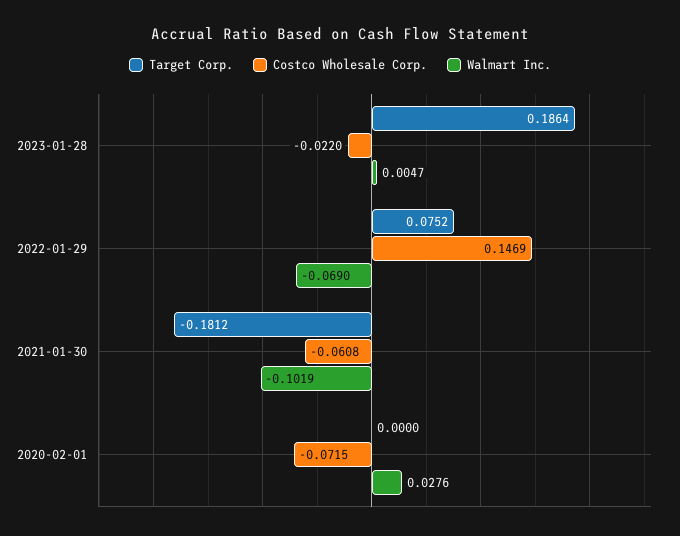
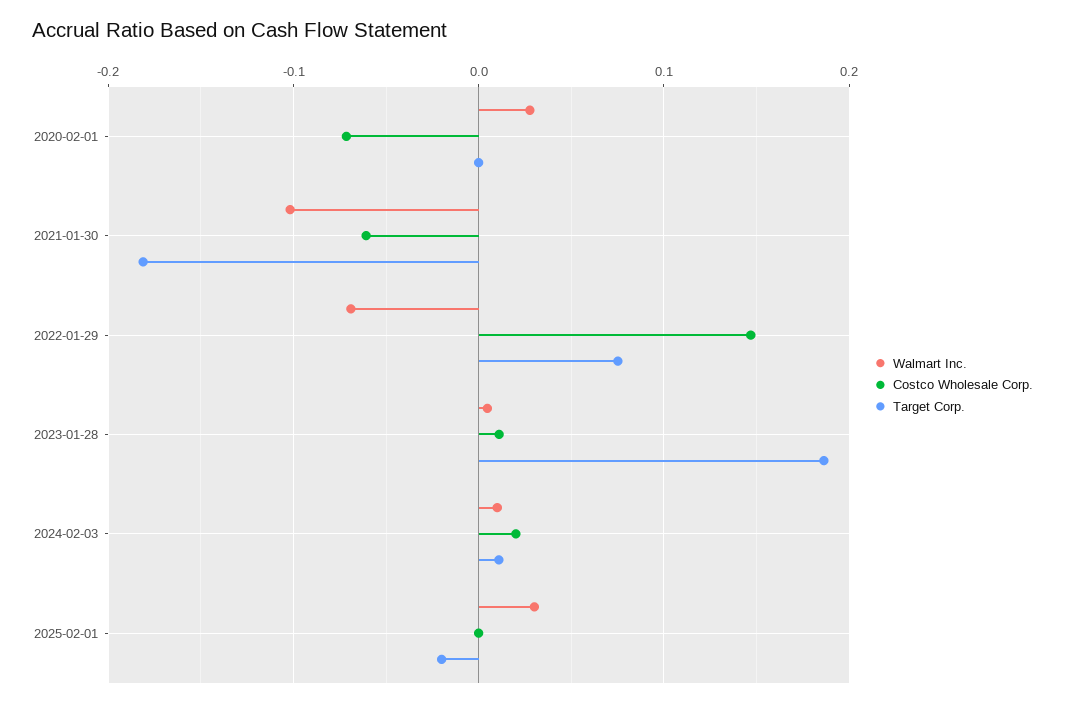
Costco Wholesale Corp., 2023-01-28: -0.022 -> 0.01
Walmart Inc., 2024-02-03: none -> 0.01
Costco Wholesale Corp., 2024-02-03: none -> 0.02
Target Corp., 2024-02-03: none -> 0.01
Walmart Inc., 2025-02-01: none -> 0.03
Costco Wholesale Corp., 2025-02-01: none -> 0
Target Corp., 2025-02-01: none -> -0.02

